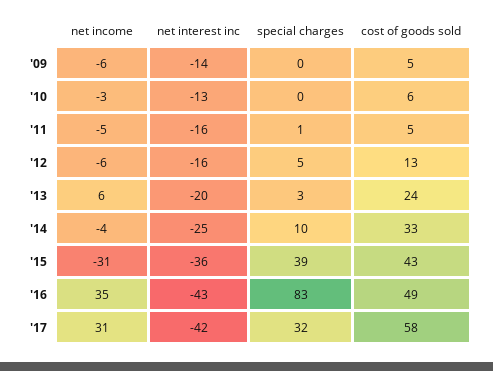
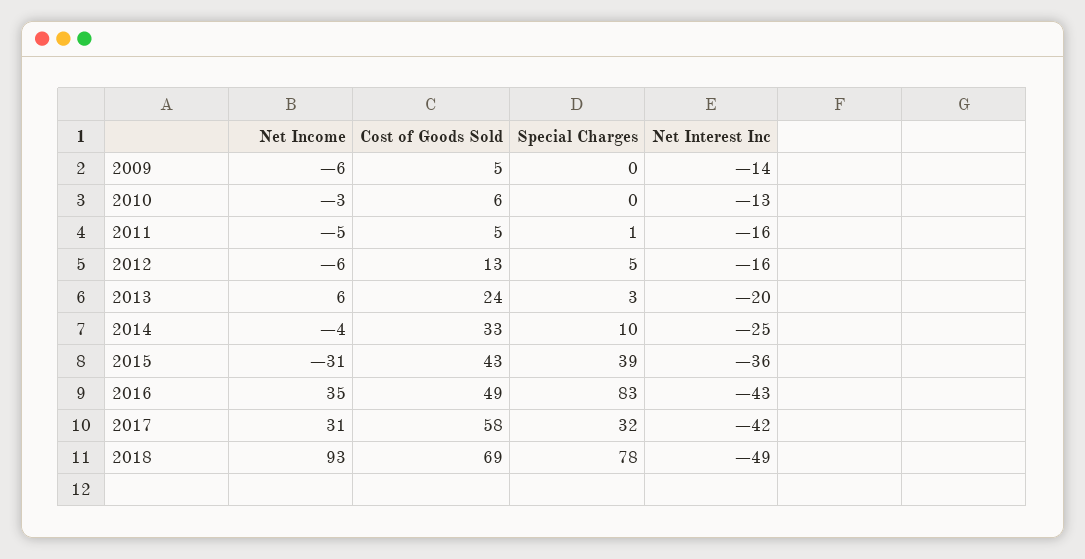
net income, 2018: none -> 93
cost of goods sold, 2018: none -> 69
special charges, 2018: none -> 78
net interest inc, 2018: none -> -49

